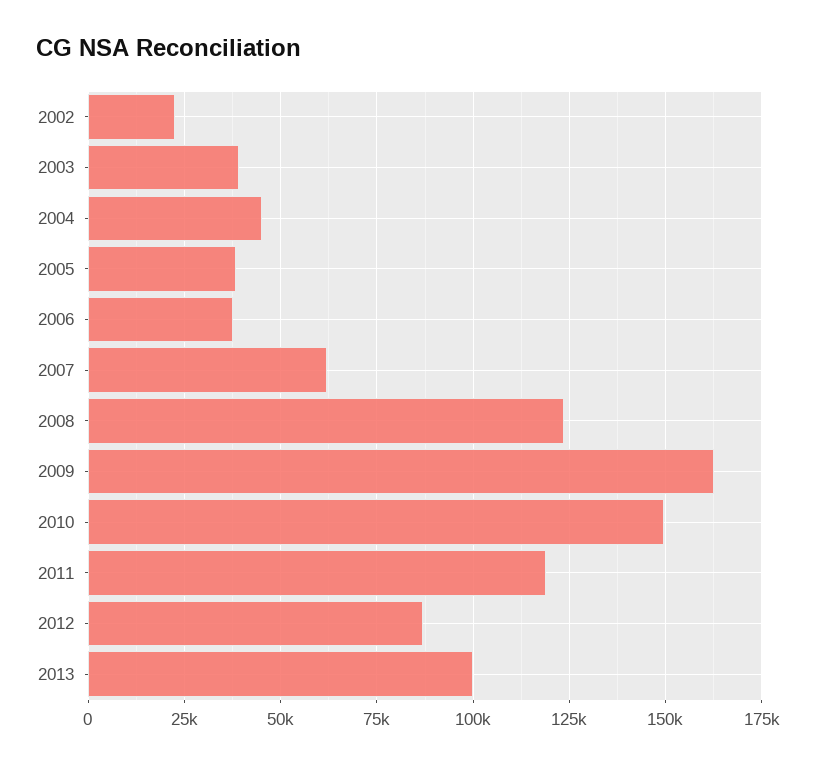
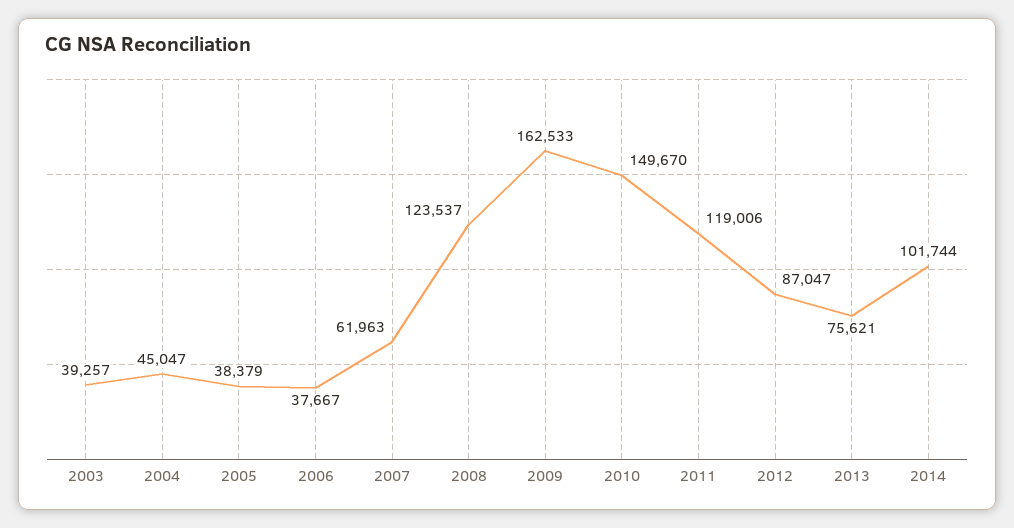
2002: 22500 -> none
2013: 100000 -> 75621
2014: none -> 101744

